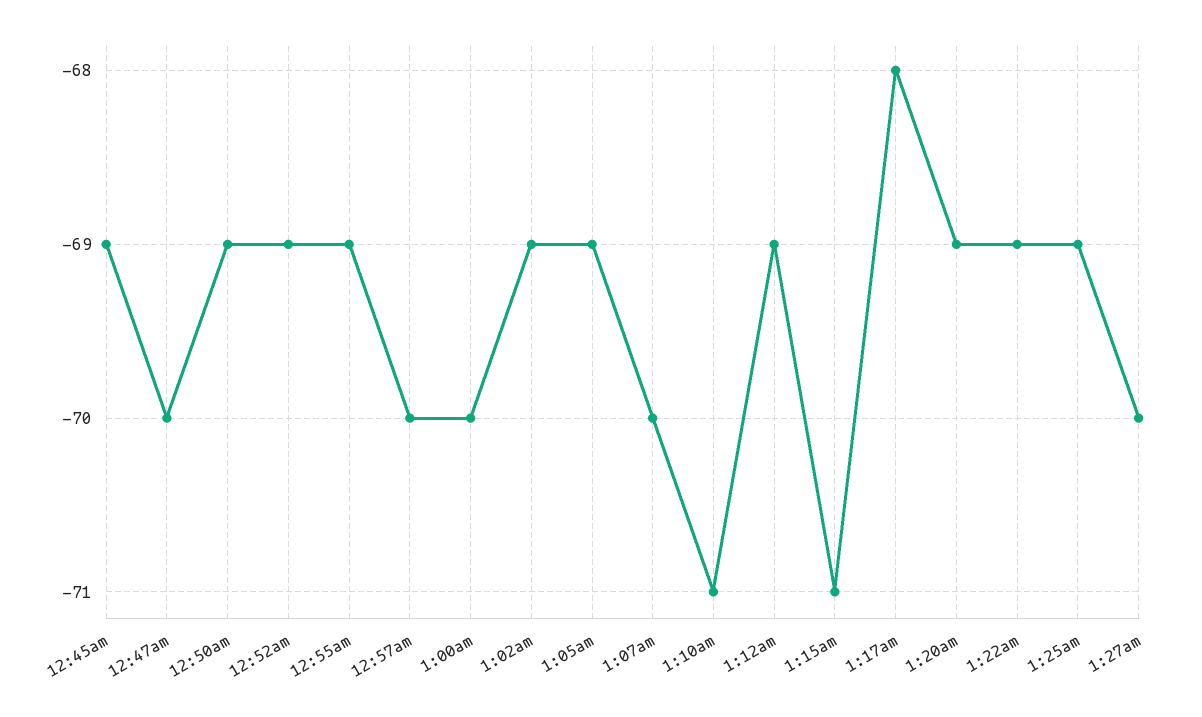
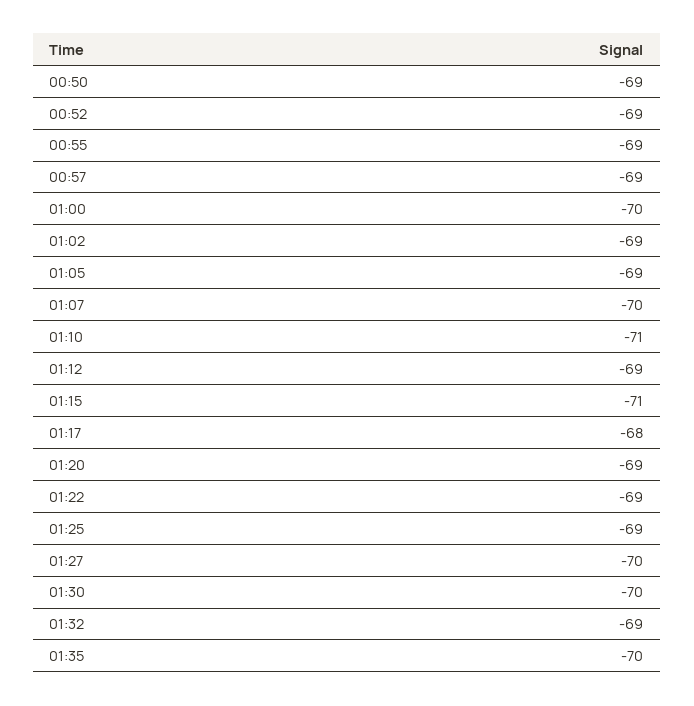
12:45am: -69 -> none
12:47am: -70 -> none
12:57am: -70 -> -69
01:30: none -> -70
01:32: none -> -69
01:35: none -> -70

